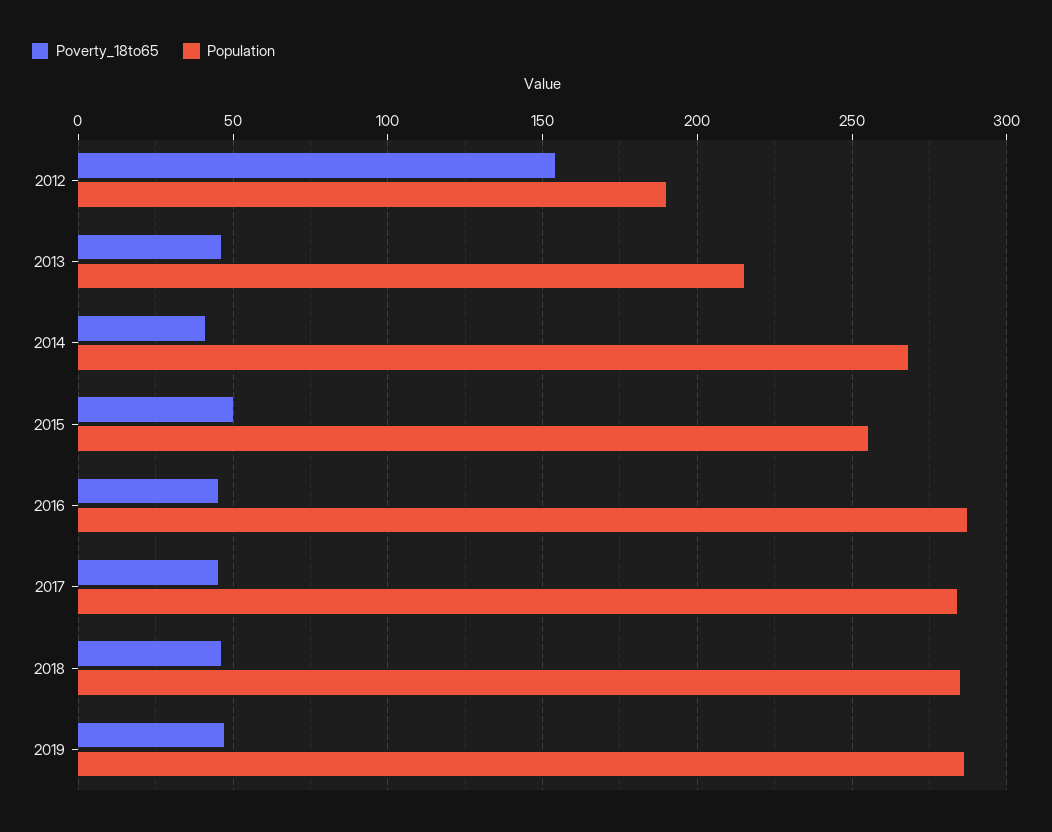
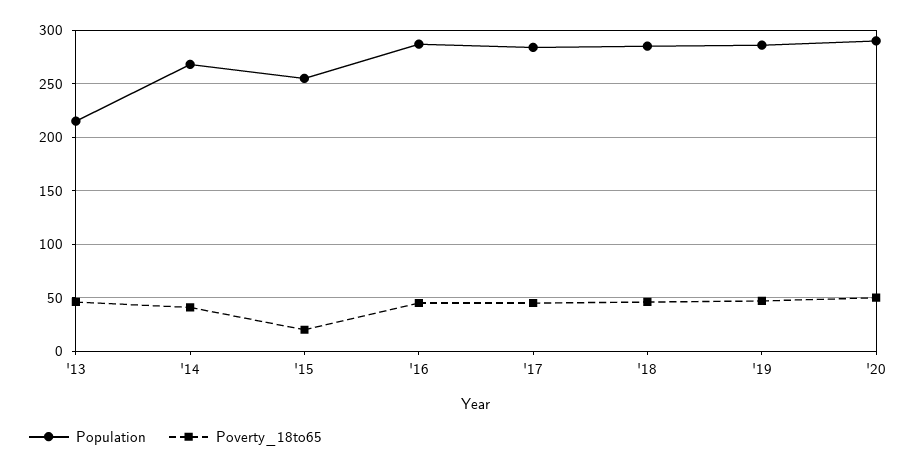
Poverty_18to65, 2012: 155 -> none
Population, 2012: 190 -> none
Poverty_18to65, 2015: 50 -> 20
Population, '20: none -> 290
Poverty_18to65, '20: none -> 50

